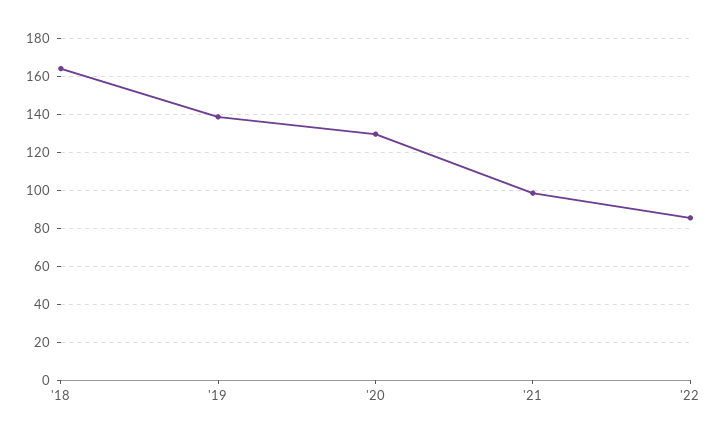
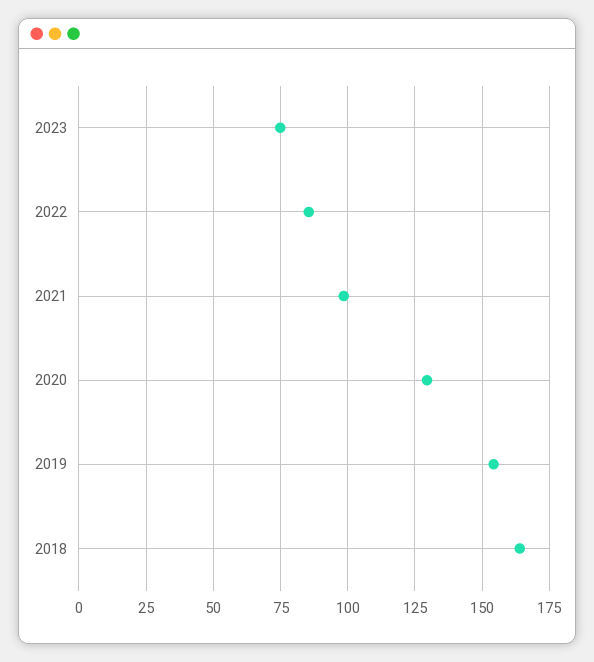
'19: 140 -> 155
2023: none -> 75

